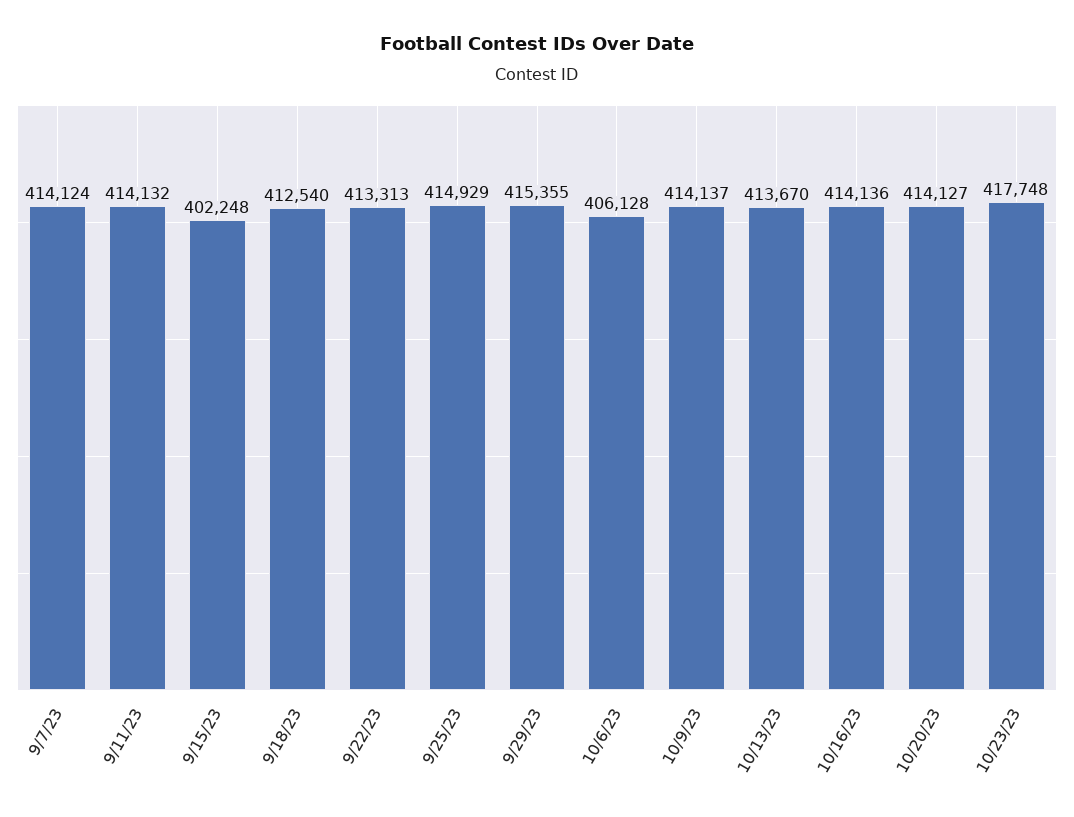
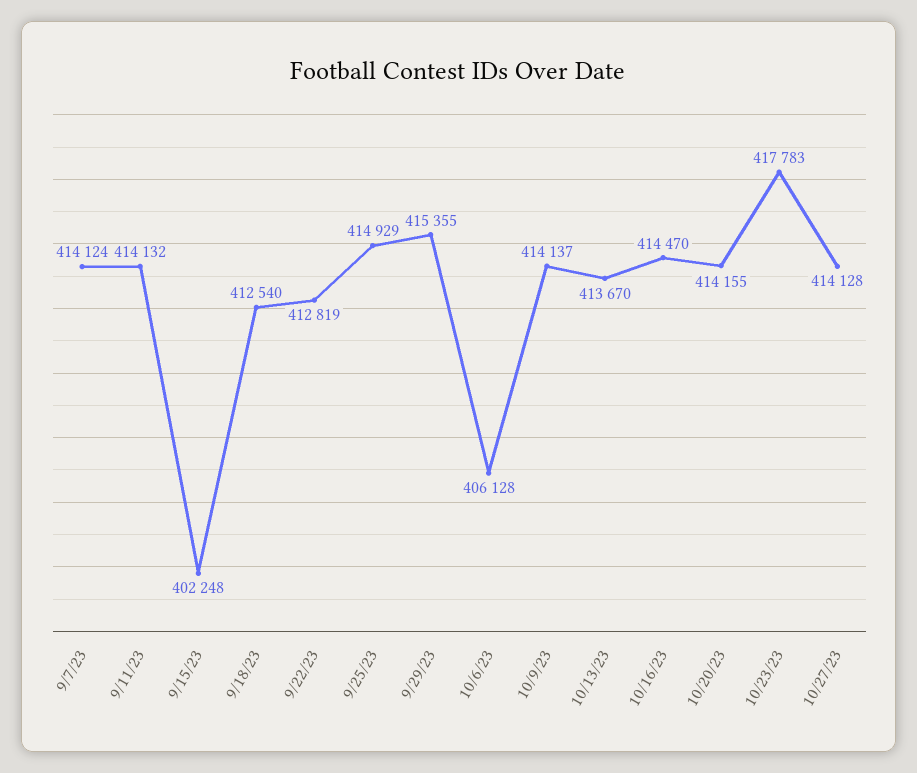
9/22/23: 413313 -> 412819
10/16/23: 414136 -> 414470
10/20/23: 414127 -> 414155
10/23/23: 417748 -> 417783
10/27/23: none -> 414128

